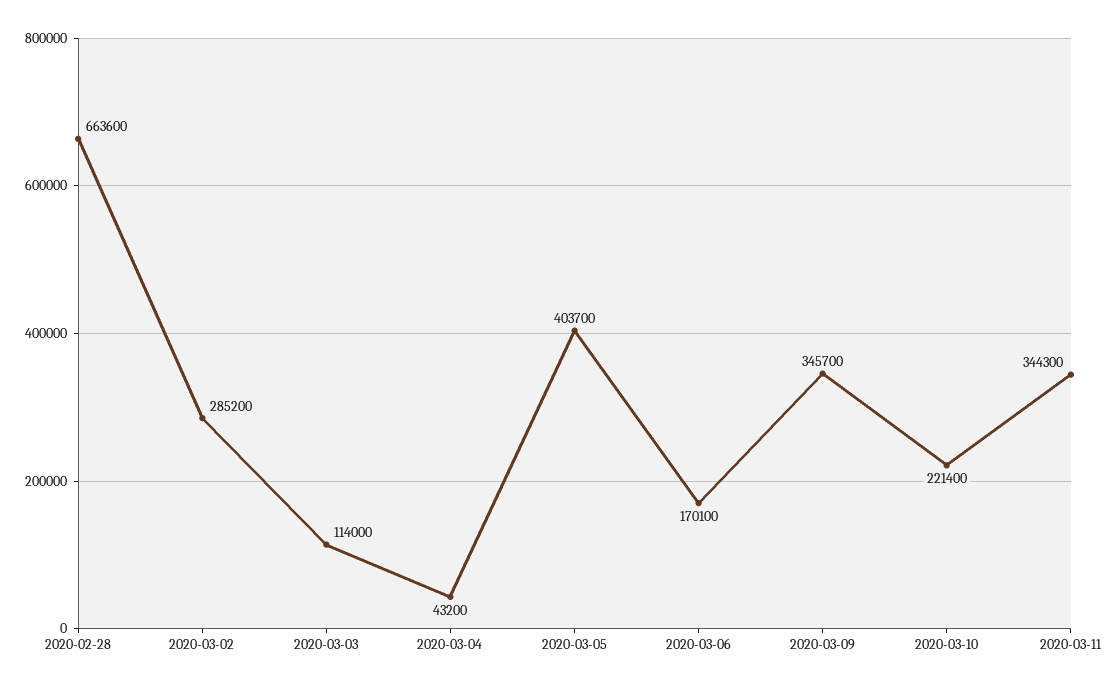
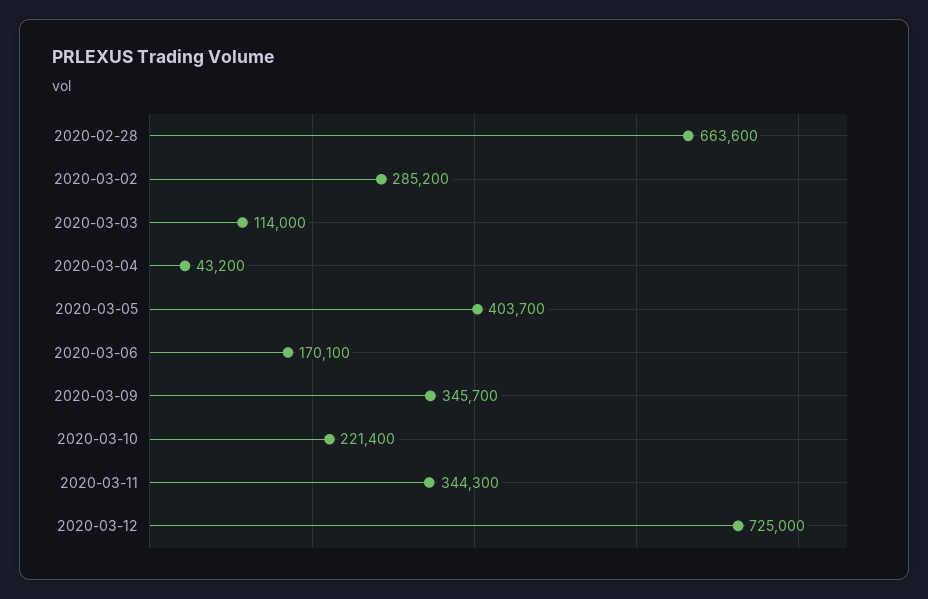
2020-03-12: none -> 725000

